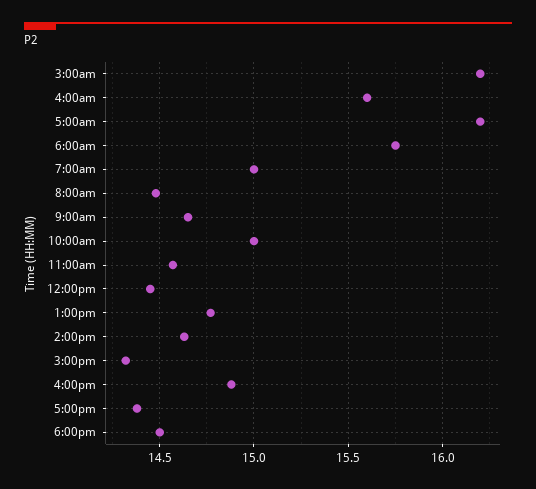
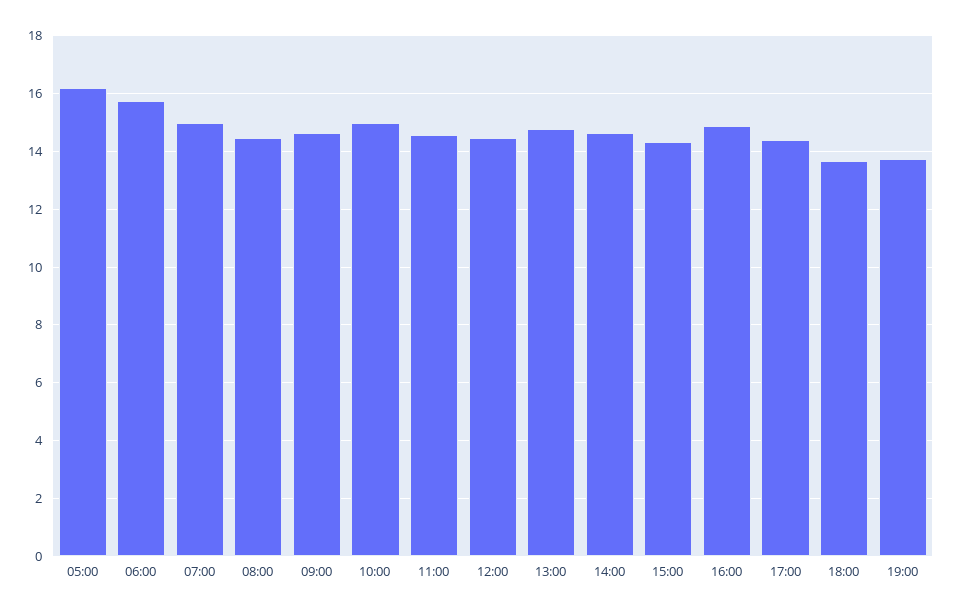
3:00am: 16.2 -> none
4:00am: 15.6 -> none
6:00pm: 14.5 -> 13.75
19:00: none -> 13.75

